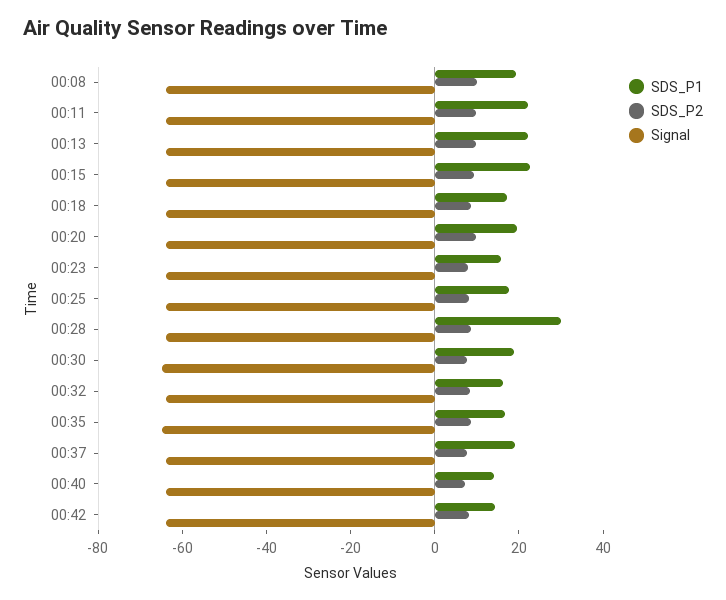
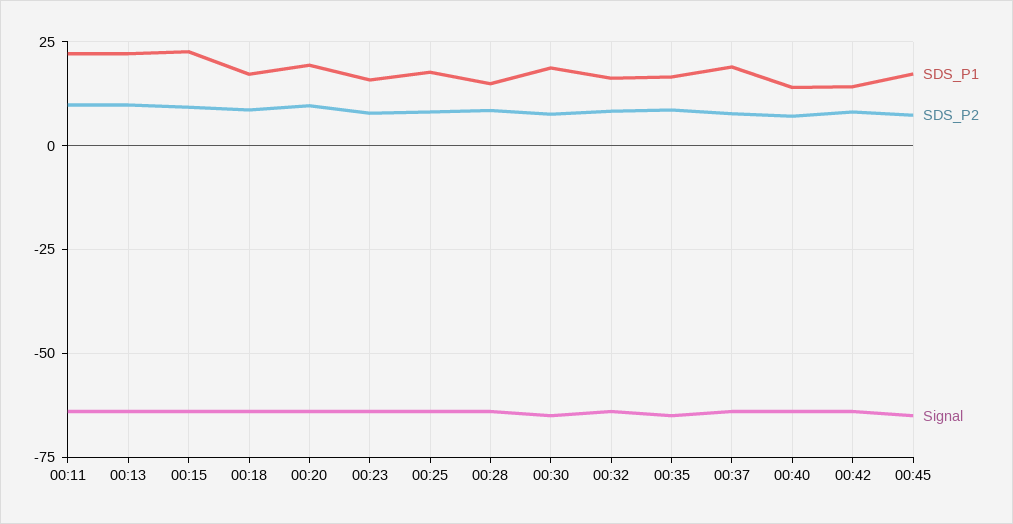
SDS_P1, 00:08: 20 -> none
SDS_P2, 00:08: 10 -> none
Signal, 00:08: -65 -> none
SDS_P1, 00:28: 30 -> 15
SDS_P1, 00:45: none -> 17.5
SDS_P2, 00:45: none -> 7.5
Signal, 00:45: none -> -65

